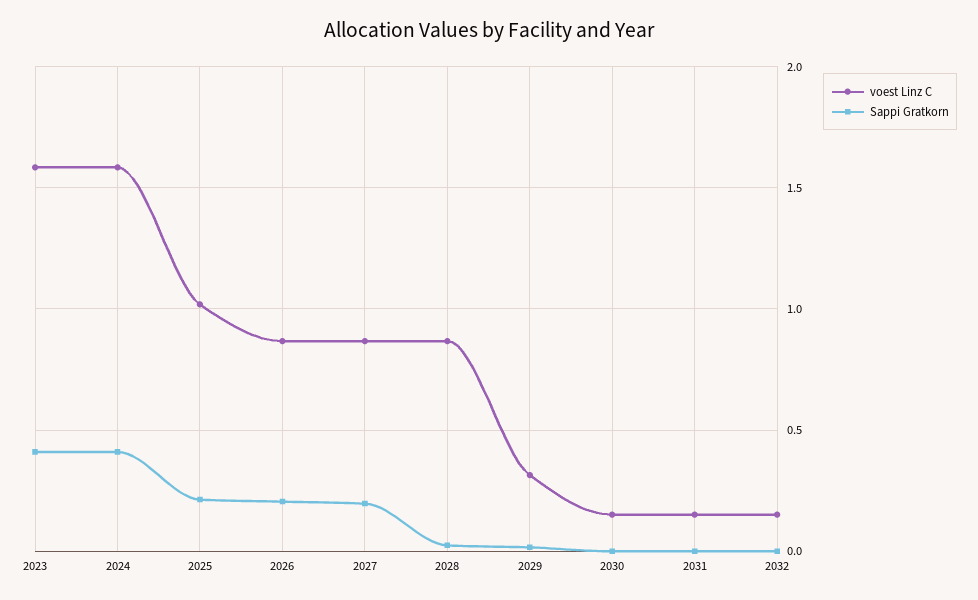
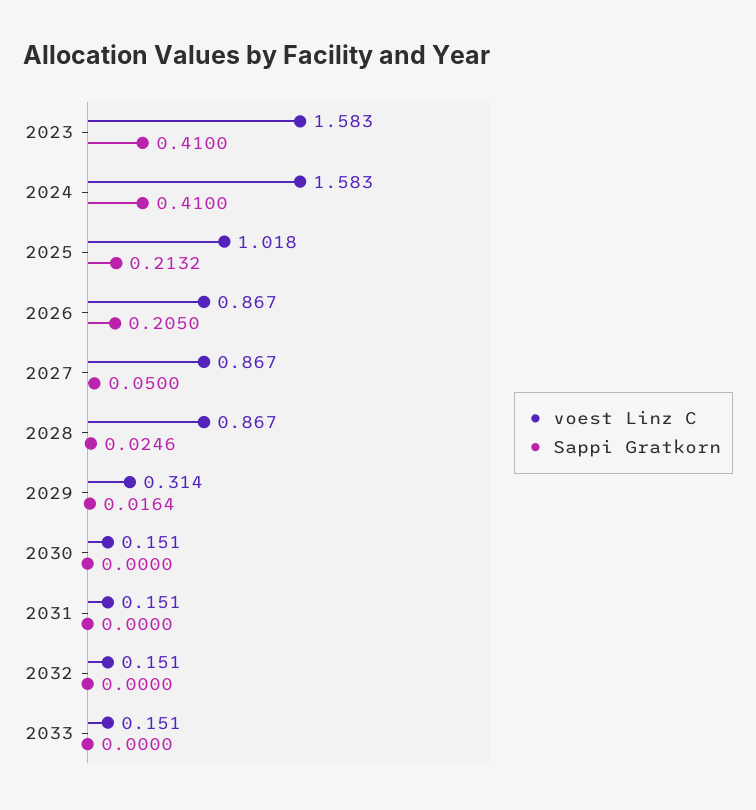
Sappi Gratkorn, 2027: 0.2 -> 0.05
voest Linz C, 2033: none -> 0.151
Sappi Gratkorn, 2033: none -> 0

